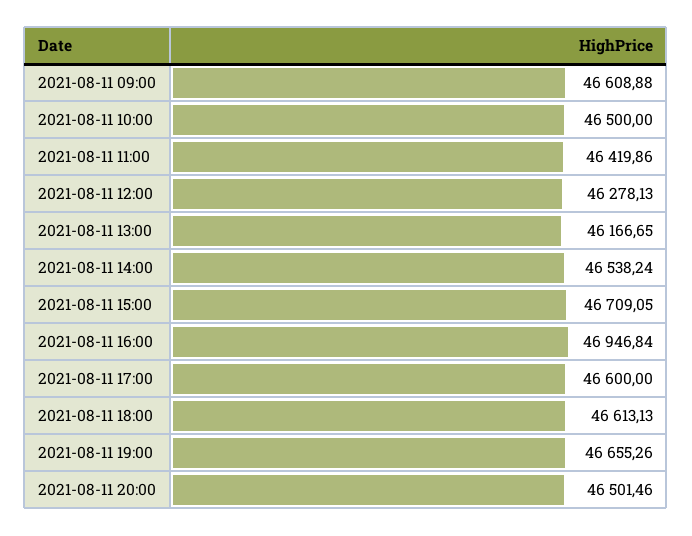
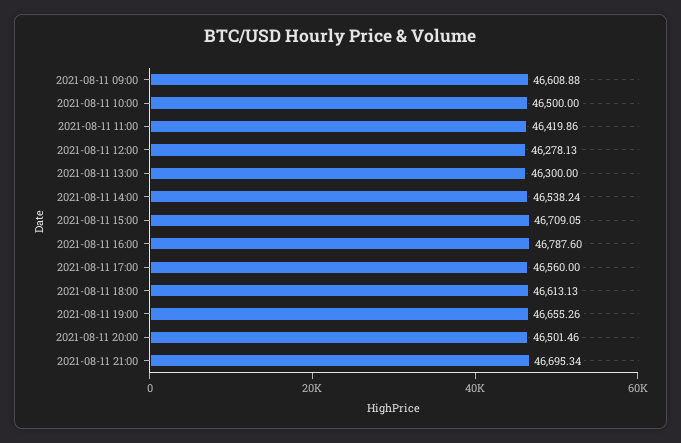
2021-08-11 13:00: 46166.65 -> 46300
2021-08-11 16:00: 46946.84 -> 46787.6
2021-08-11 17:00: 46600 -> 46560
2021-08-11 21:00: none -> 46695.34

